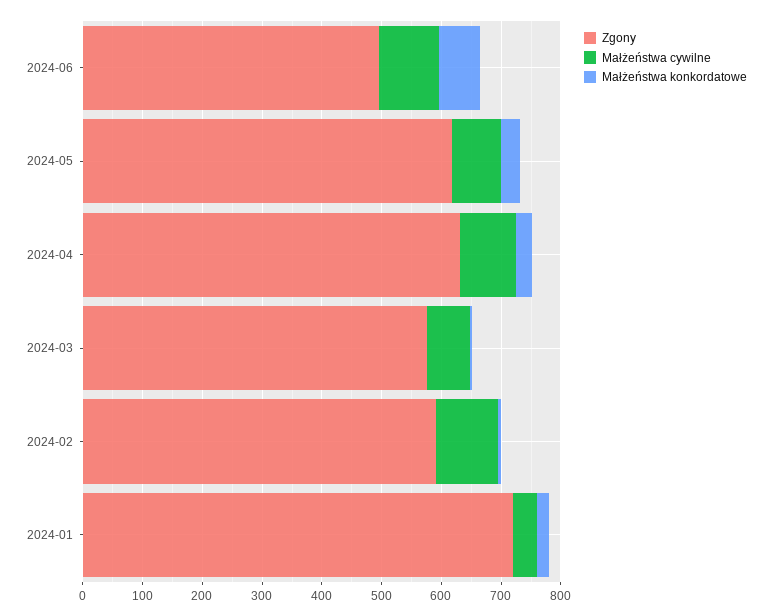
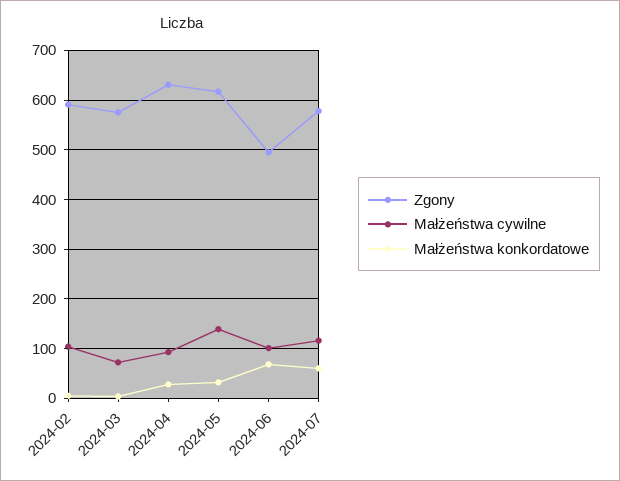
Małżeństwa cywilne, 2024-05: 80 -> 140
Zgony, 2024-01: 720 -> none
Małżeństwa cywilne, 2024-01: 40 -> none
Małżeństwa konkordatowe, 2024-01: 20 -> none
Zgony, 2024-07: none -> 580
Małżeństwa cywilne, 2024-07: none -> 120
Małżeństwa konkordatowe, 2024-07: none -> 60

